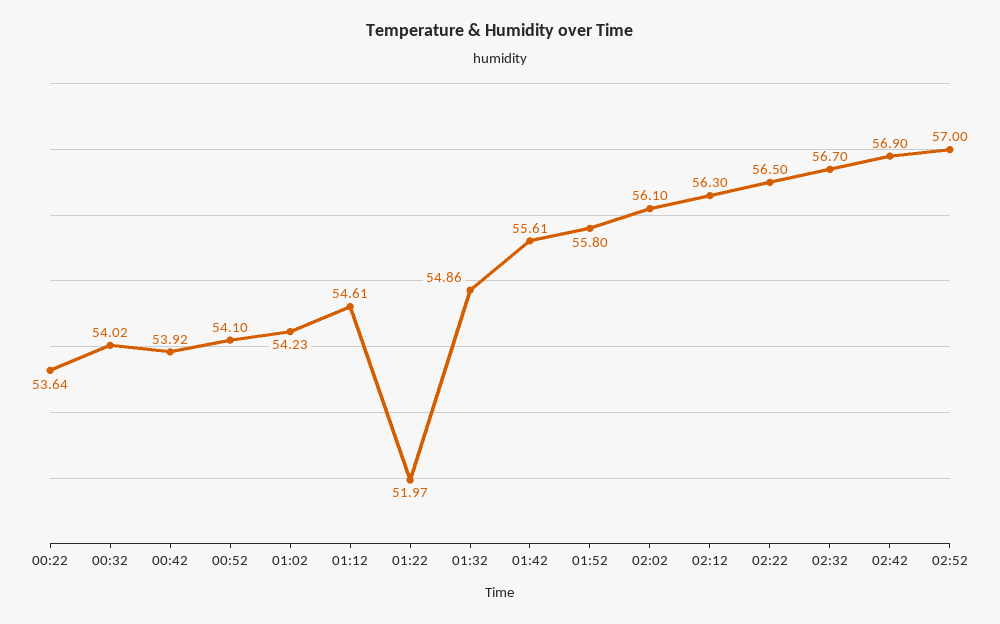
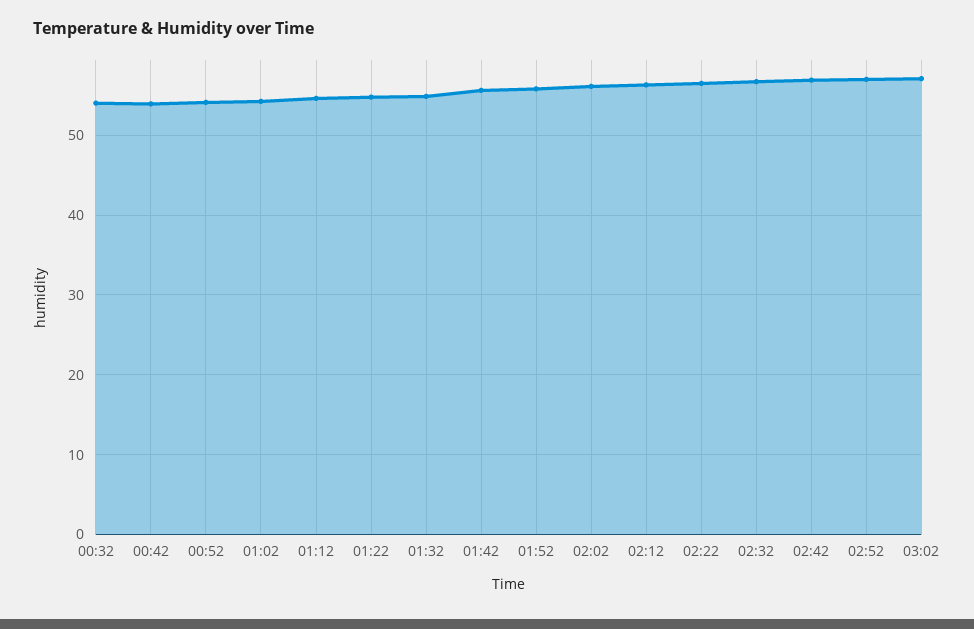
00:22: 53.64 -> none
01:22: 51.97 -> 55
03:02: none -> 57

